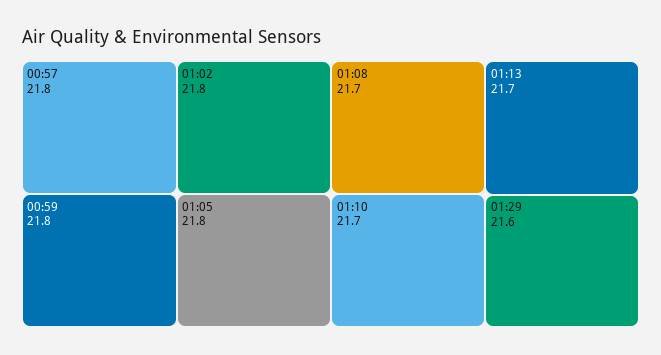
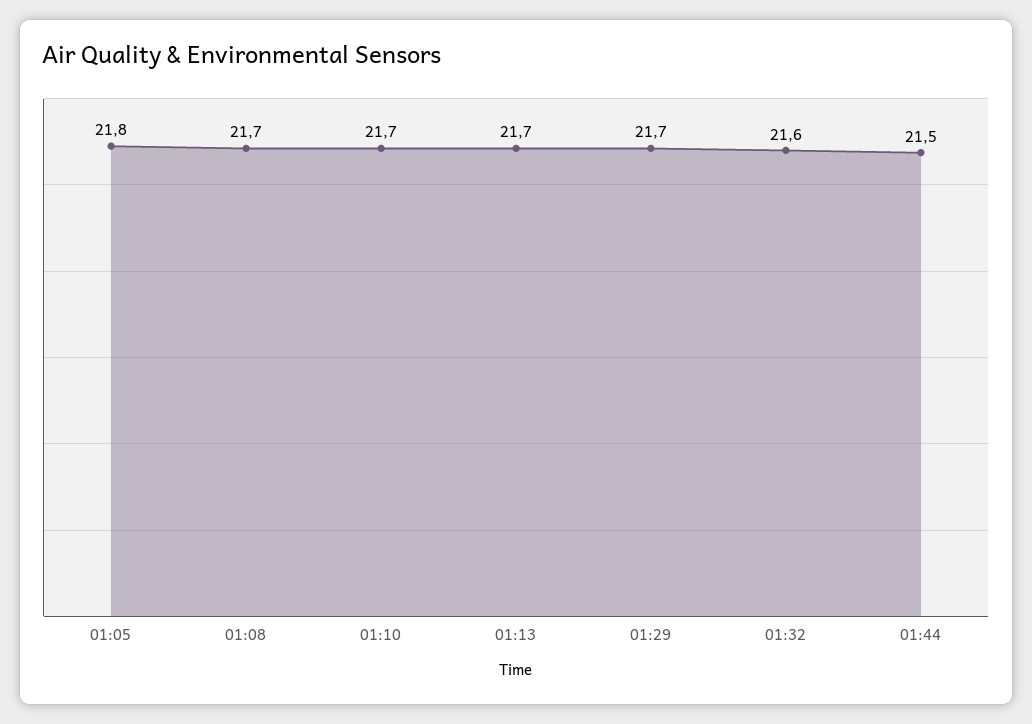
00:57: 21.8 -> none
00:59: 21.8 -> none
01:02: 21.8 -> none
01:29: 21.6 -> 21.7
01:32: none -> 21.6
01:44: none -> 21.5

